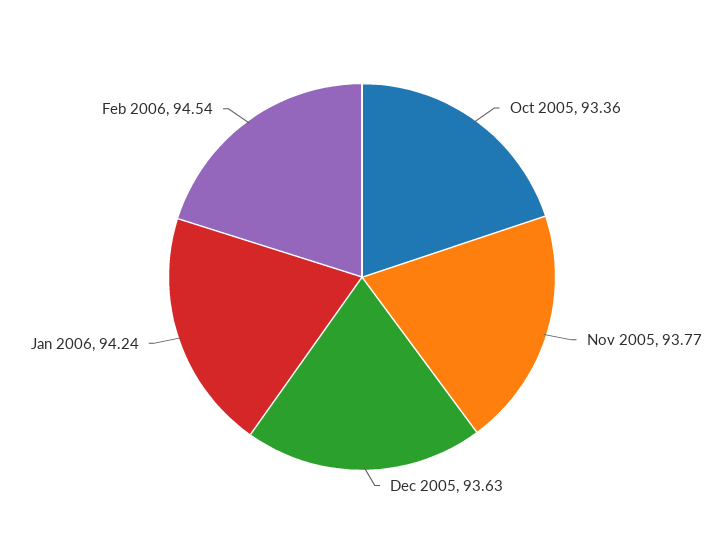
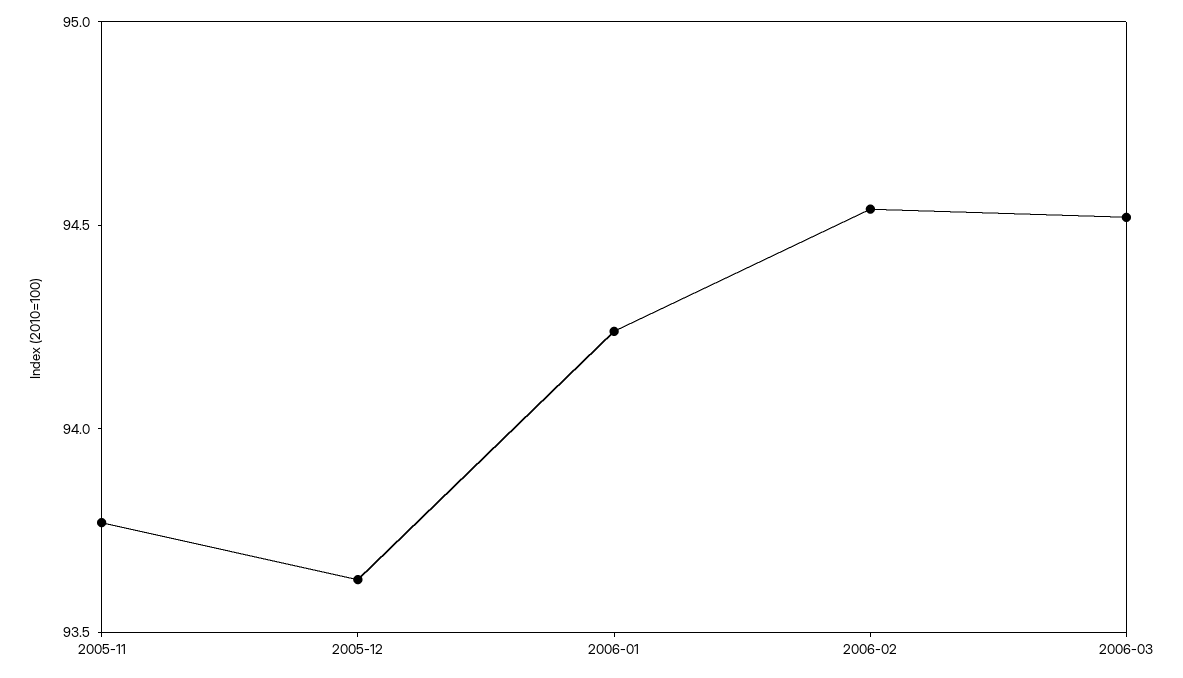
Oct 2005: 93.36 -> none
2006-03: none -> 94.5

